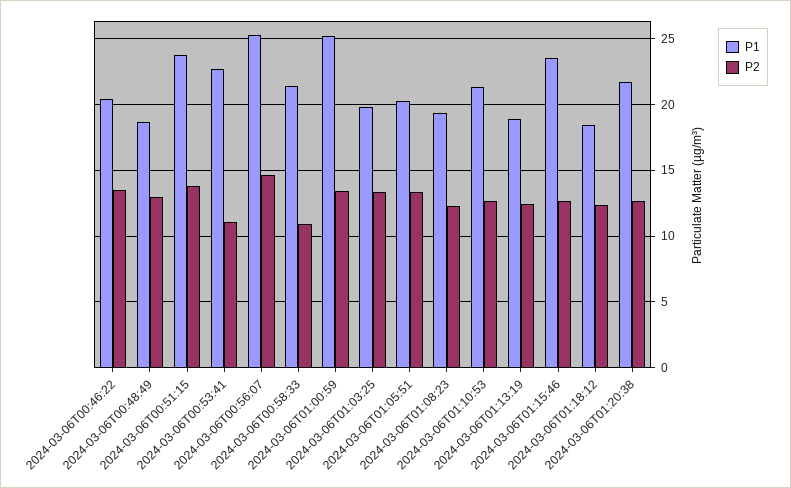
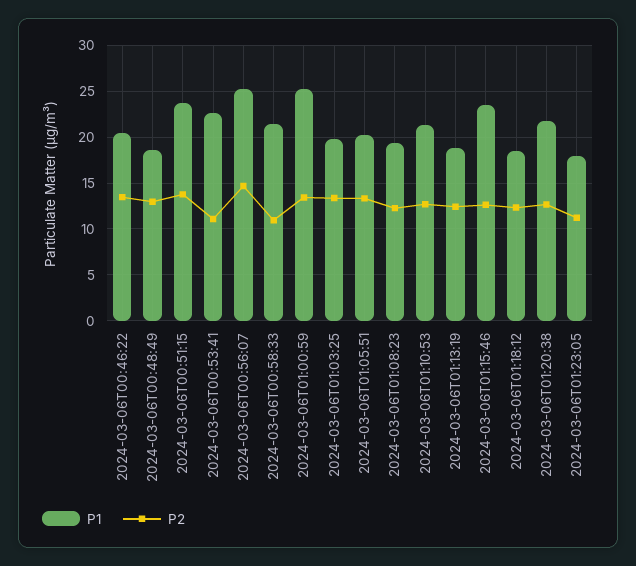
P1, 2024-03-06T01:23:05: none -> 18
P2, 2024-03-06T01:23:05: none -> 11

